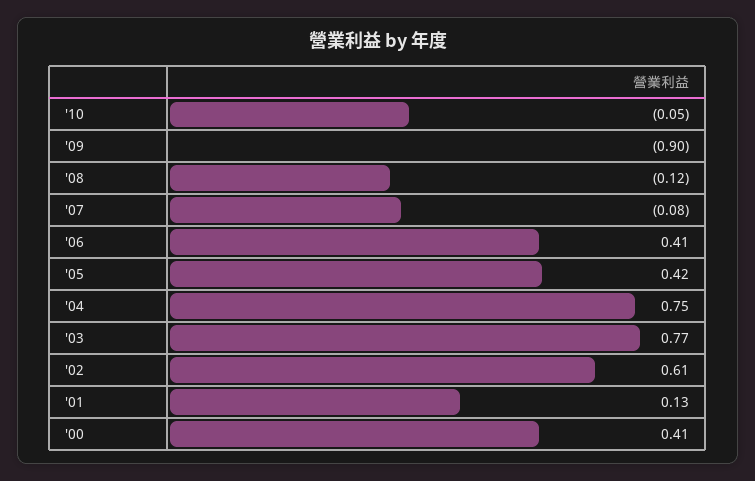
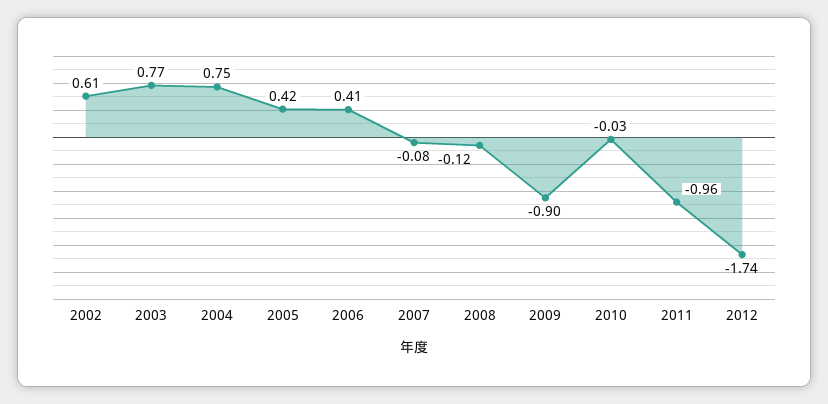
'10: -0.05 -> -0.03
'01: 0.13 -> none
'00: 0.41 -> none
2011: none -> -0.96
2012: none -> -1.74

